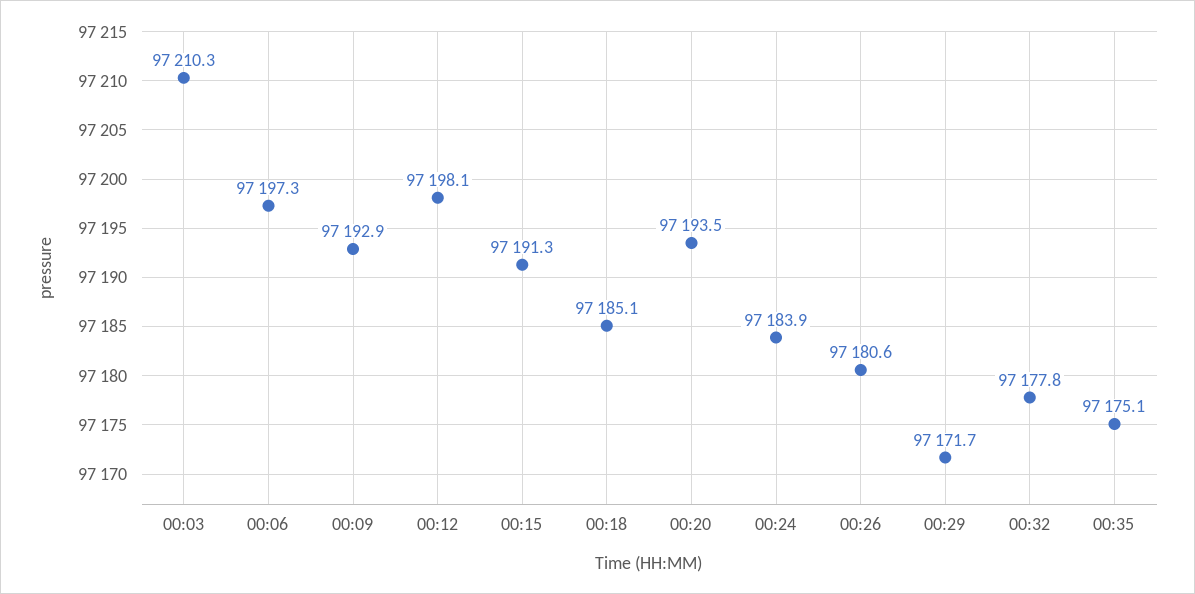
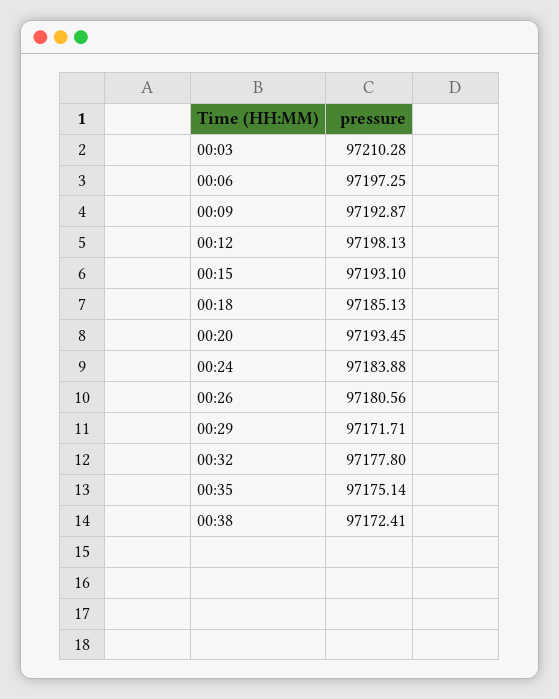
00:15: 97191.3 -> 97193.1
00:38: none -> 97172.41

